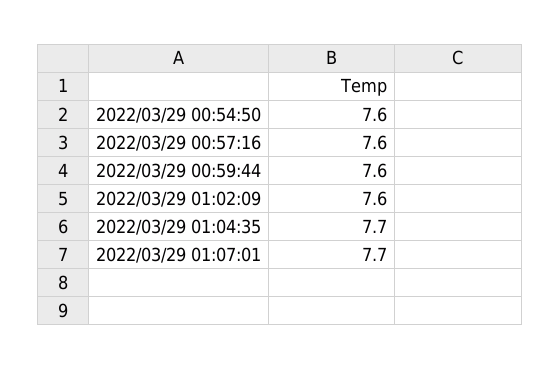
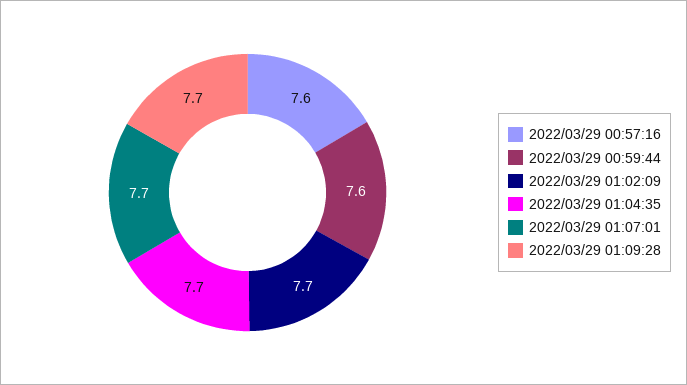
2022/03/29 00:54:50: 7.6 -> none
2022/03/29 01:02:09: 7.6 -> 7.7
2022/03/29 01:09:28: none -> 7.7

